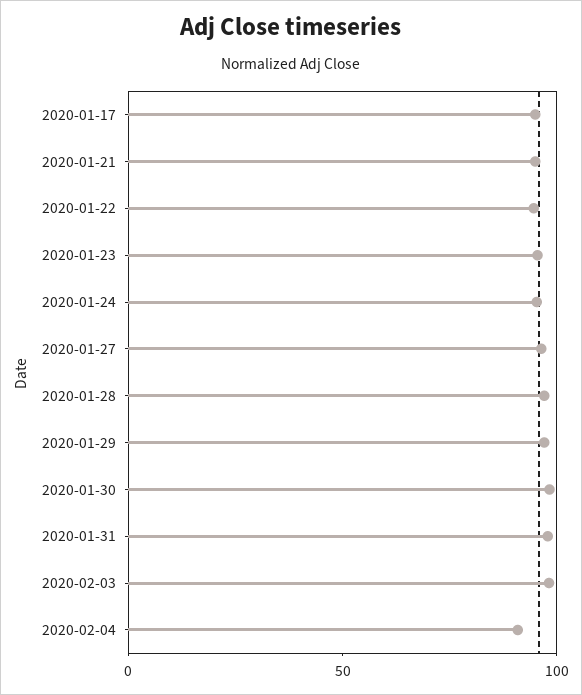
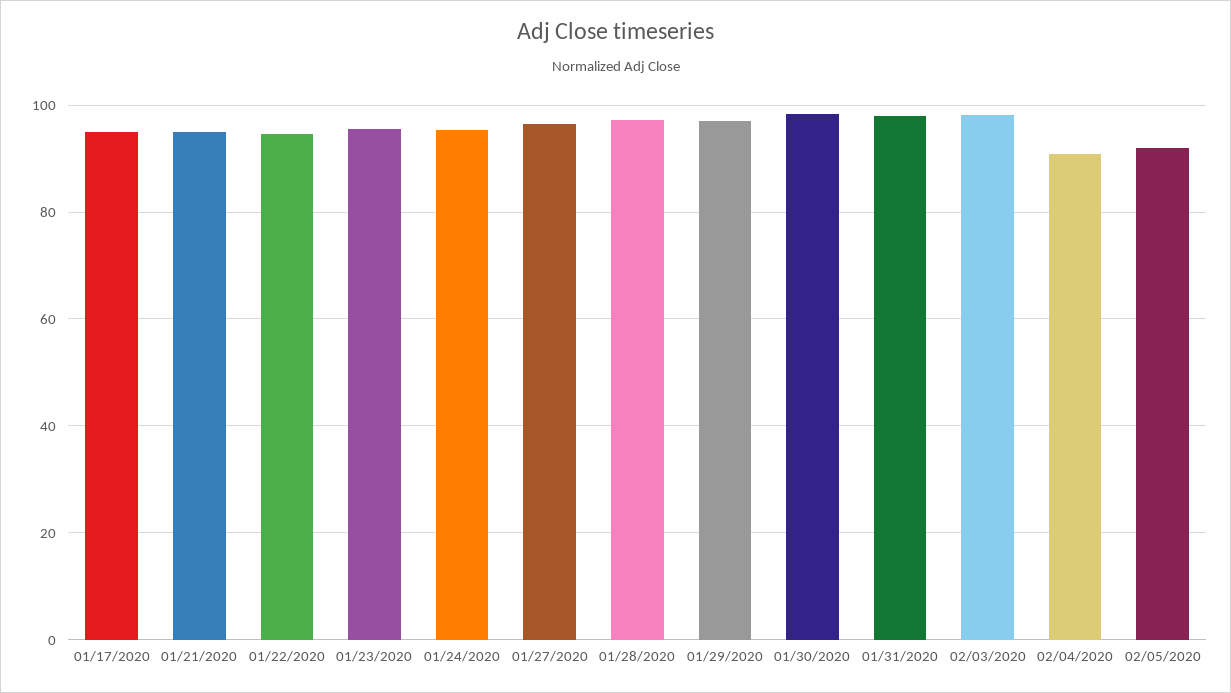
02/05/2020: none -> 92

